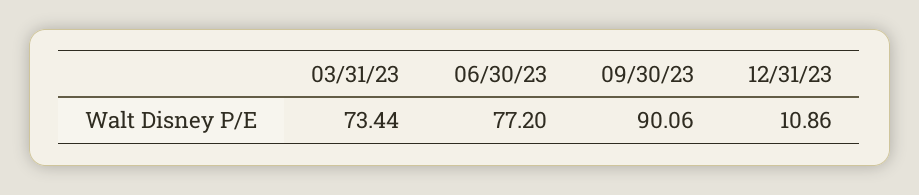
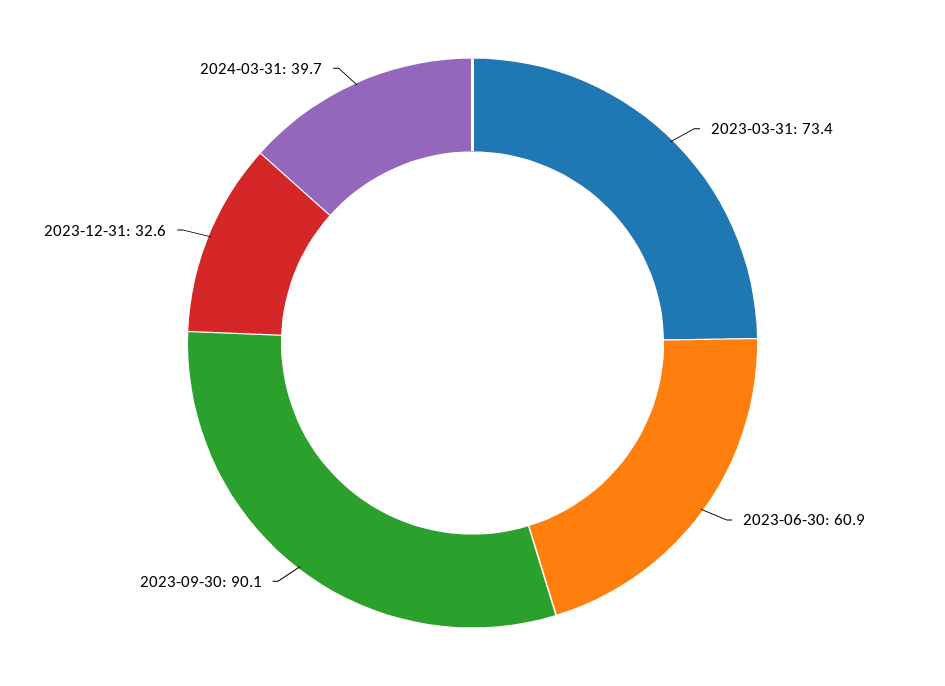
06/30/23: 77.2 -> 60.9
12/31/23: 10.86 -> 32.6
2024-03-31: none -> 39.7

